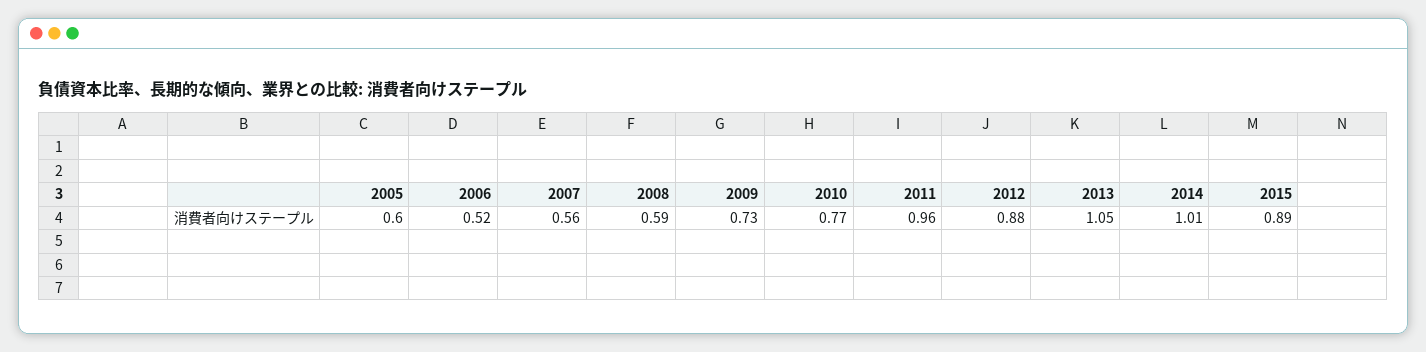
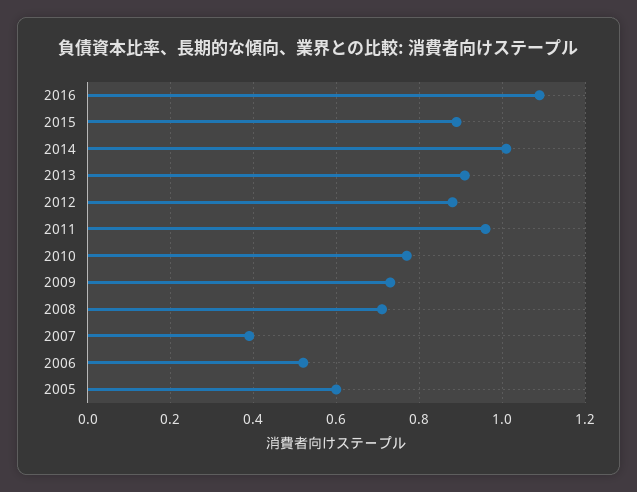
2007: 0.56 -> 0.4
2008: 0.59 -> 0.7
2013: 1.05 -> 0.9
2016: none -> 1.1

